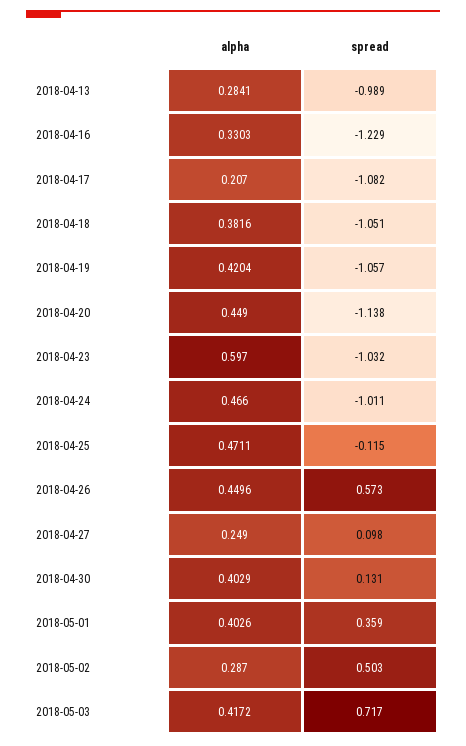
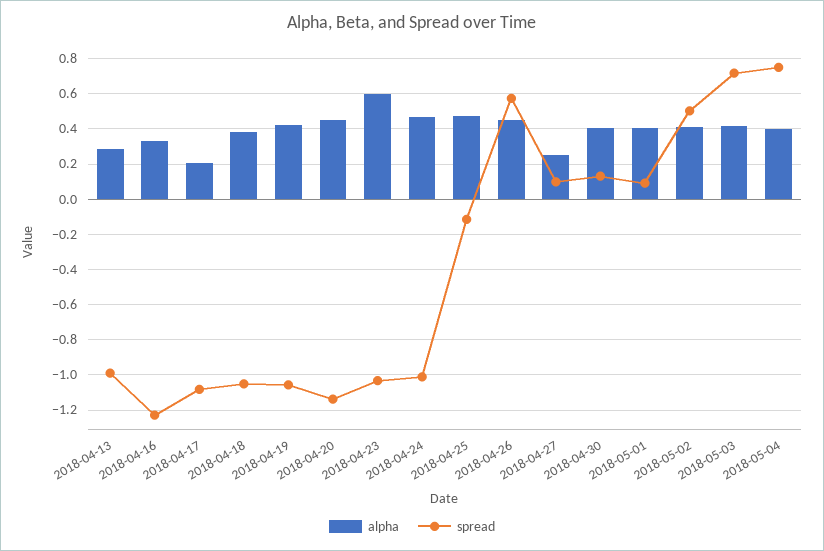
spread, 2018-05-01: 0.359 -> 0.1
alpha, 2018-05-02: 0.287 -> 0.4
alpha, 2018-05-04: none -> 0.4
spread, 2018-05-04: none -> 0.75

